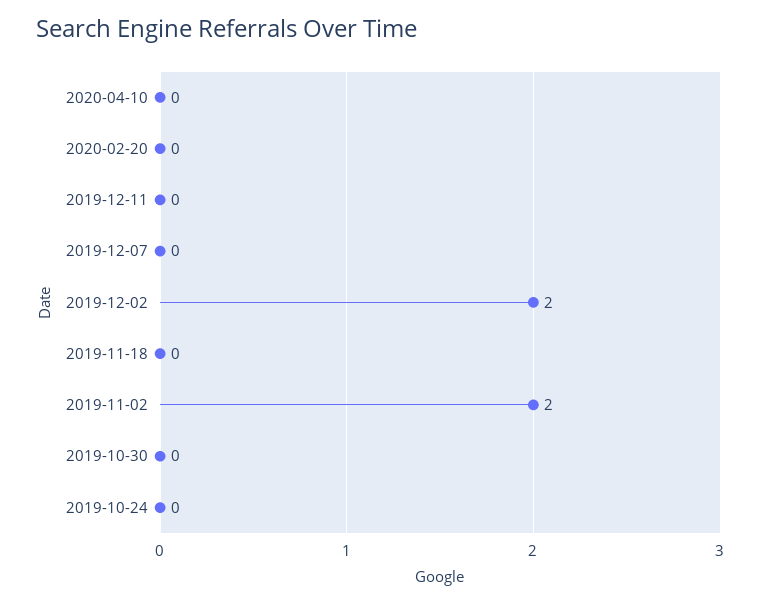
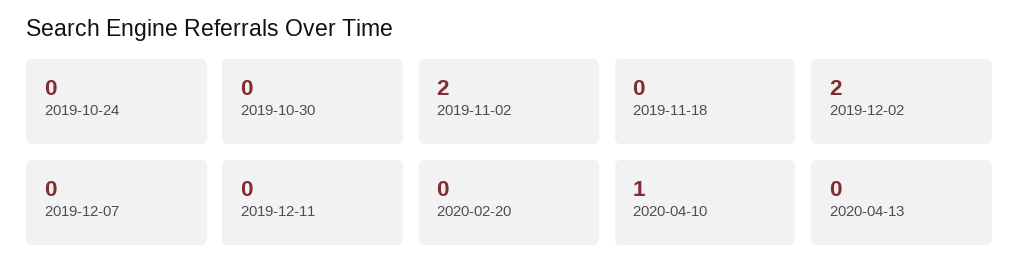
2020-04-10: 0 -> 1
2020-04-13: none -> 0

